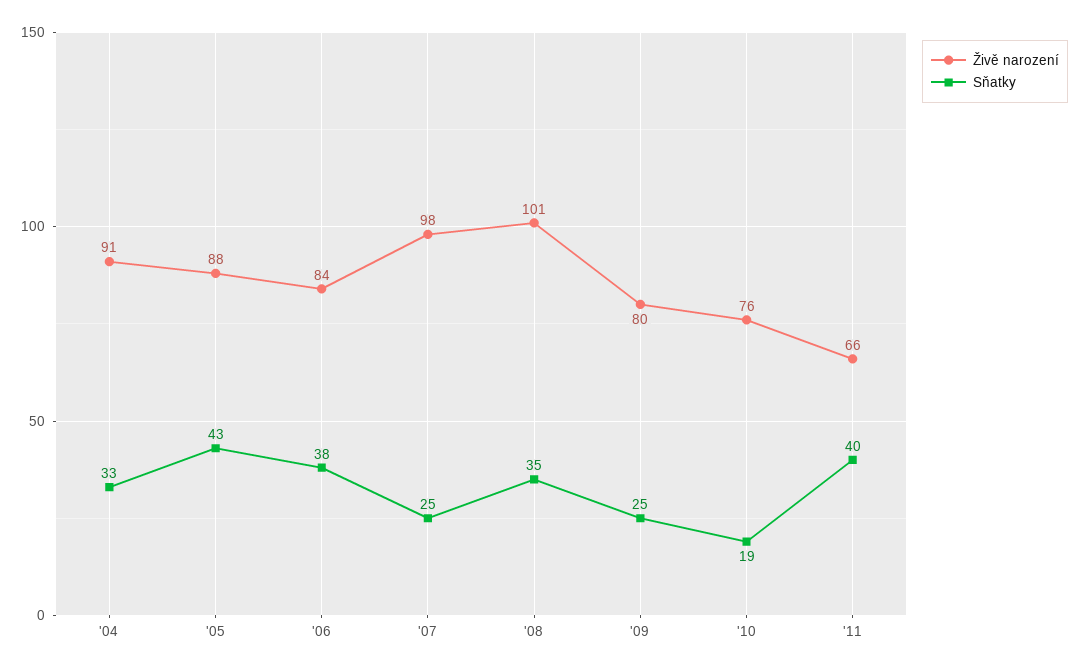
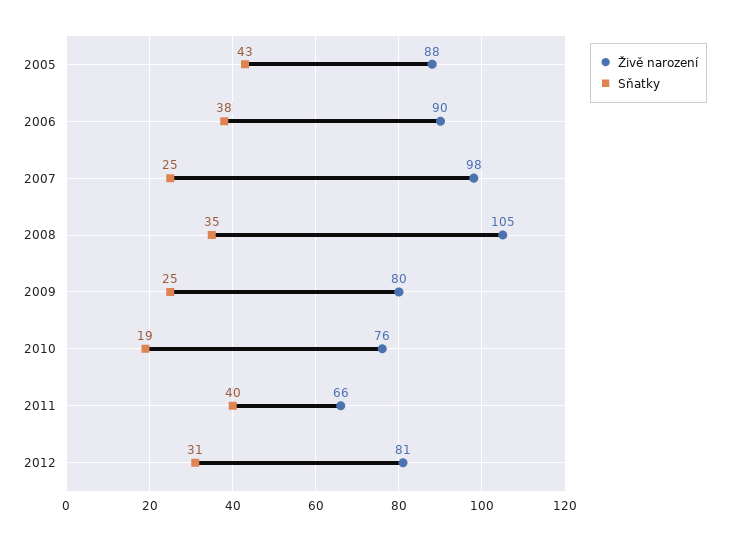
Živě narození, '04: 91 -> none
Sňatky, '04: 33 -> none
Živě narození, '06: 84 -> 90
Živě narození, '08: 101 -> 105
Živě narození, 2012: none -> 81
Sňatky, 2012: none -> 31

